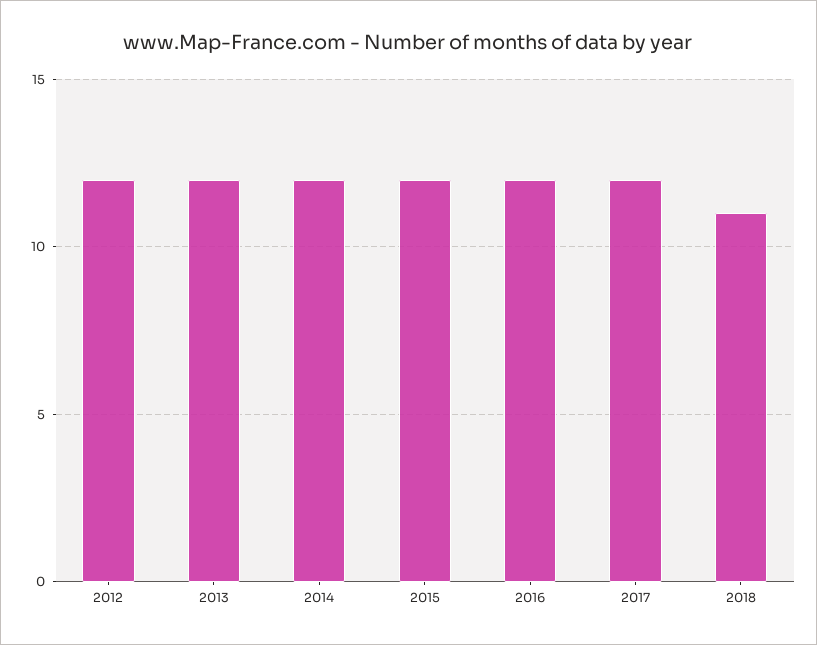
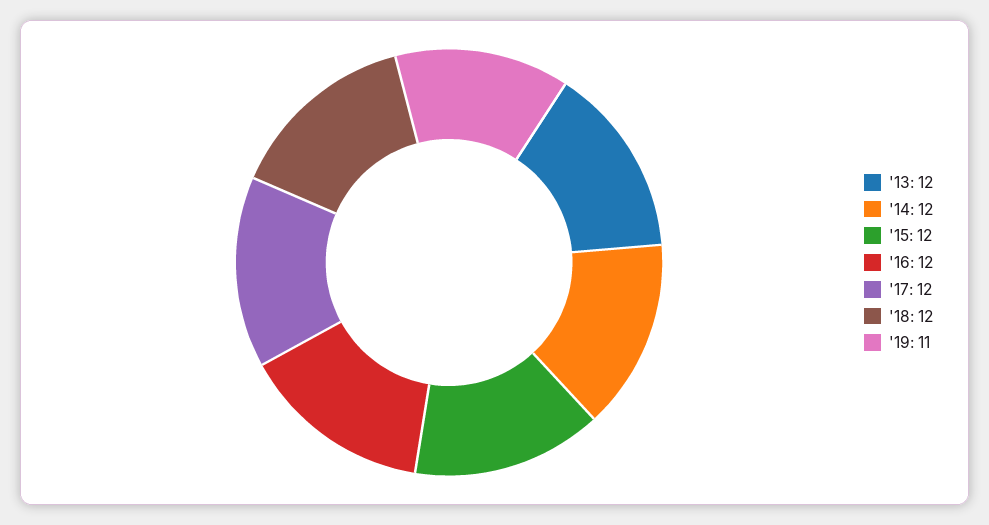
2012: 12 -> none
2018: 11 -> 12
'19: none -> 11

